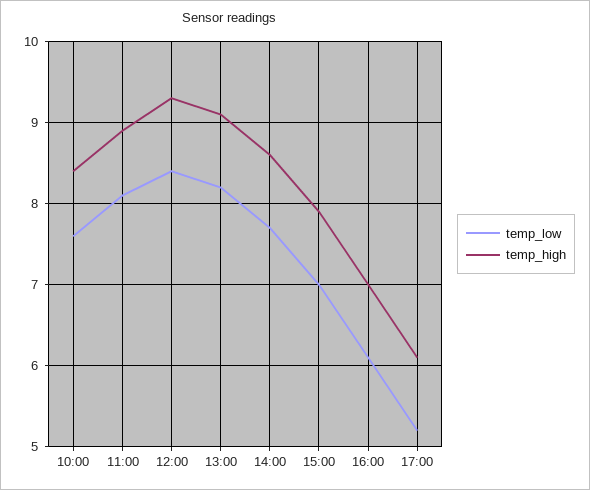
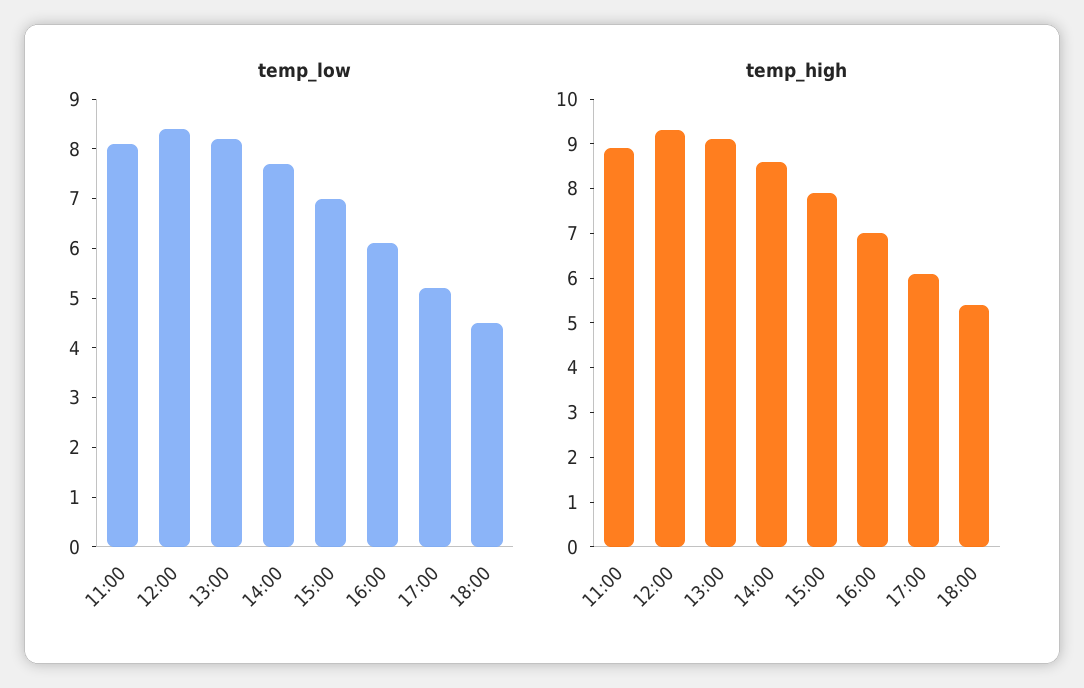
temp_low, 10:00: 7.6 -> none
temp_high, 10:00: 8.4 -> none
temp_low, 18:00: none -> 4.5
temp_high, 18:00: none -> 5.5

